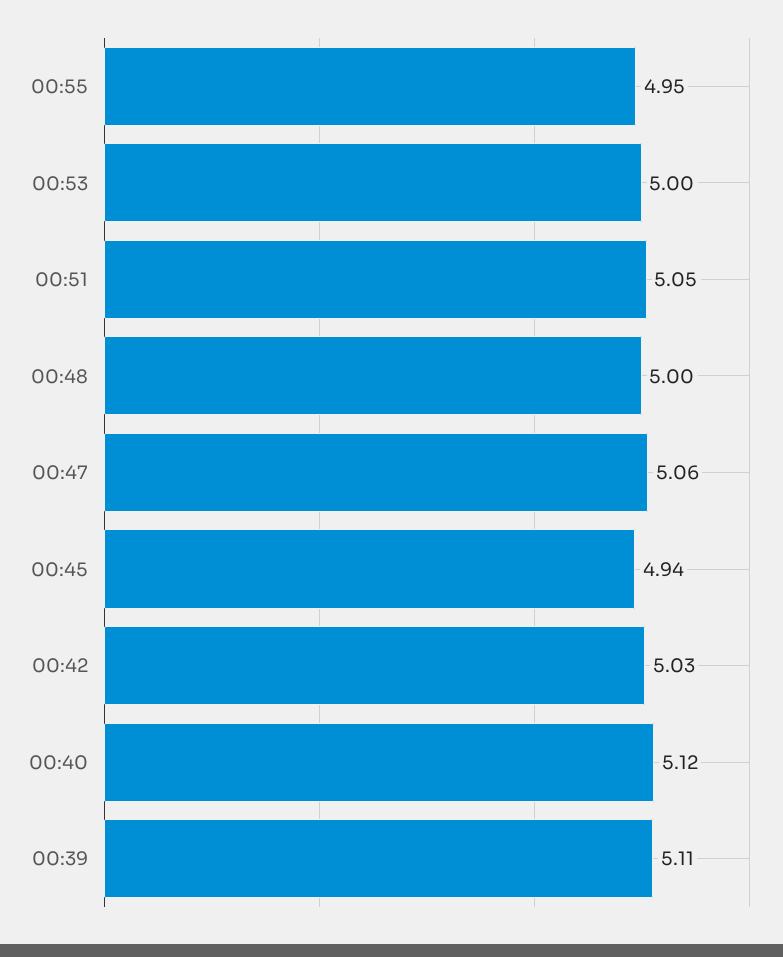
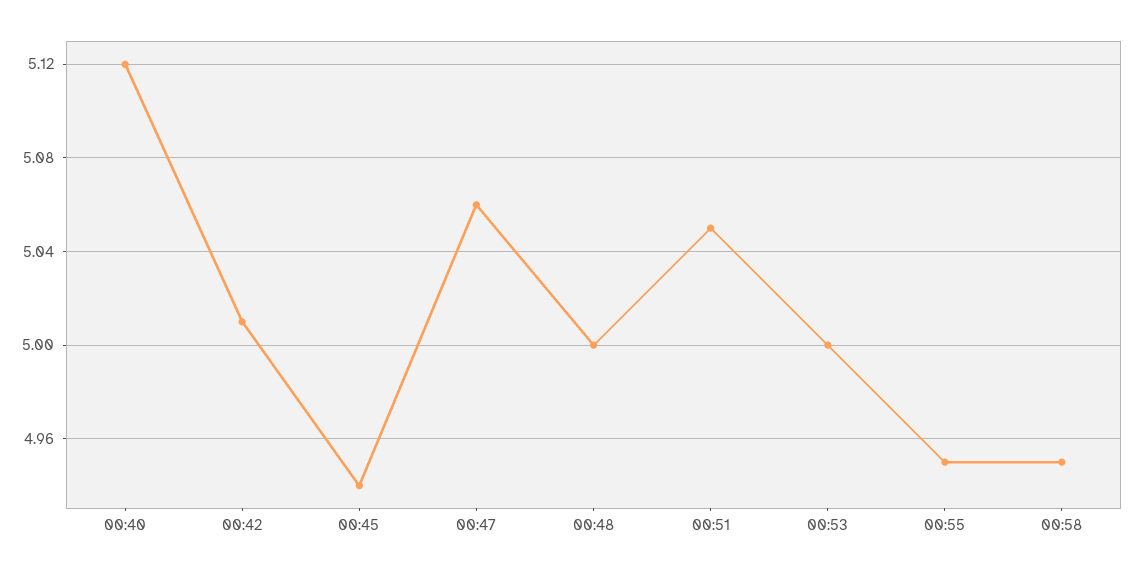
00:42: 5.03 -> 5.01
00:39: 5.11 -> none
00:58: none -> 4.95

